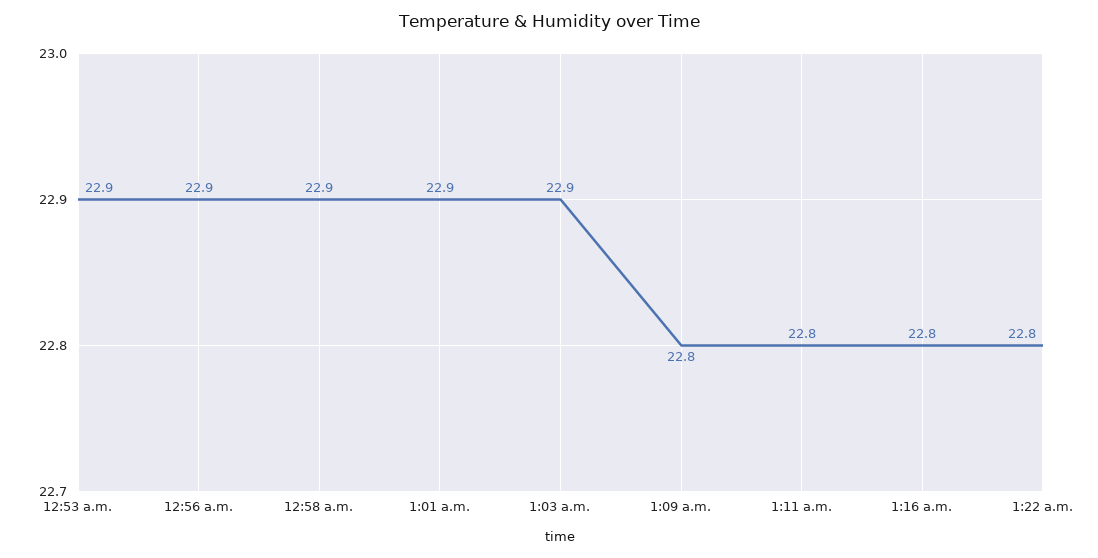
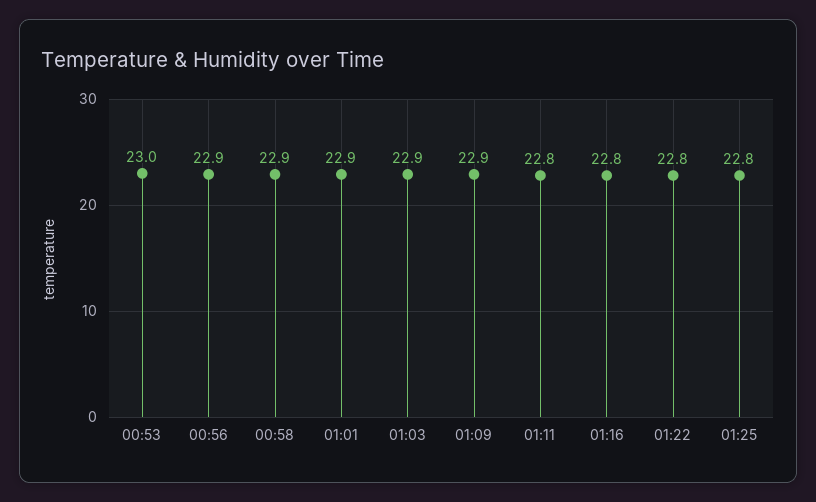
12:53 a.m.: 22.9 -> 23
1:09 a.m.: 22.8 -> 22.9
01:25: none -> 22.8

